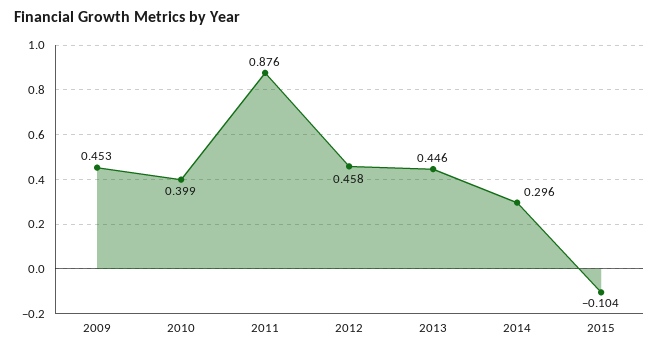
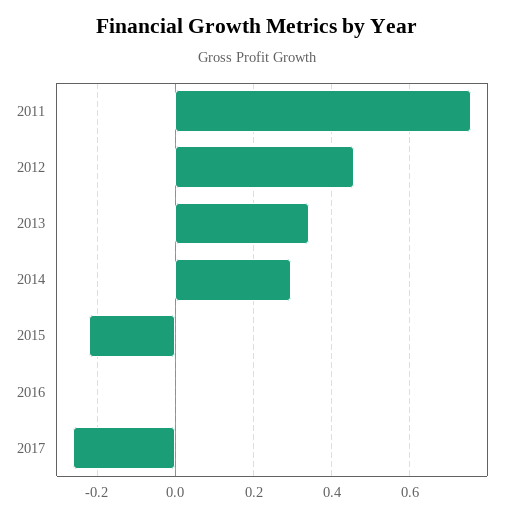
2009: 0.453 -> none
2010: 0.399 -> none
2011: 0.876 -> 0.76
2013: 0.446 -> 0.34
2015: -0.104 -> -0.22
2016: none -> 0
2017: none -> -0.26

